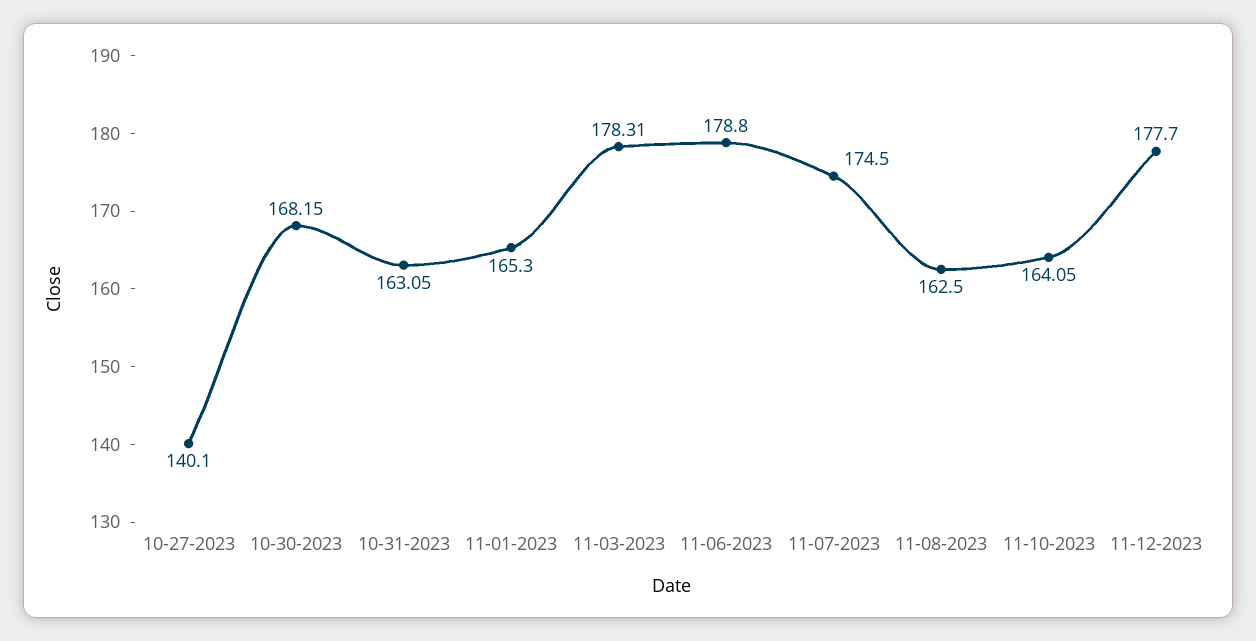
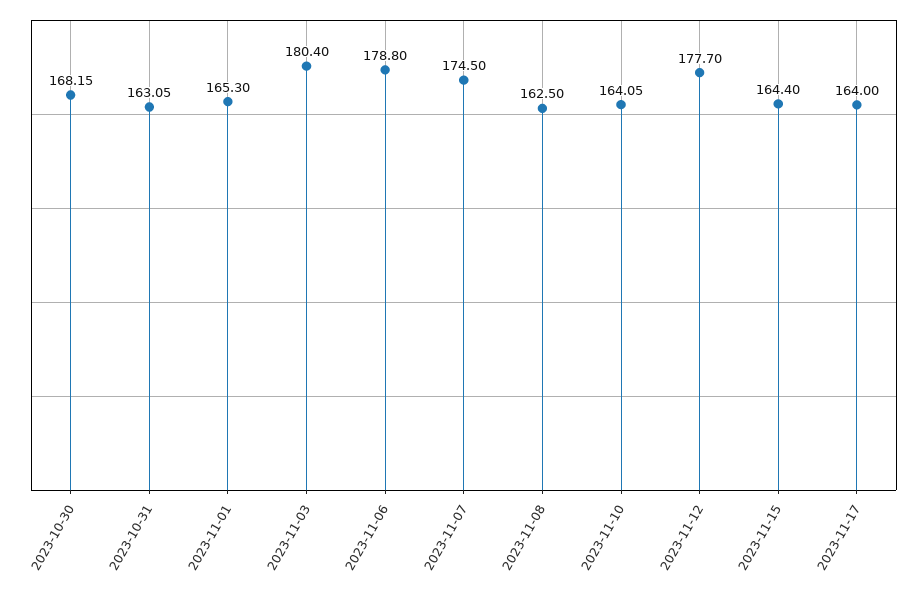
10-27-2023: 140.1 -> none
11-03-2023: 178.31 -> 180.4
2023-11-15: none -> 164.4
2023-11-17: none -> 164

